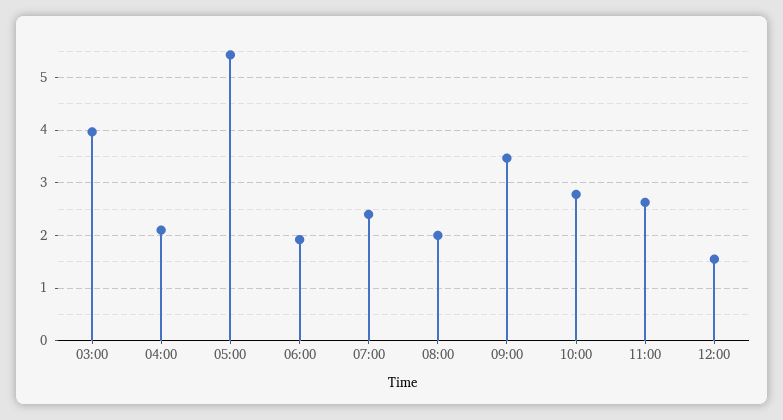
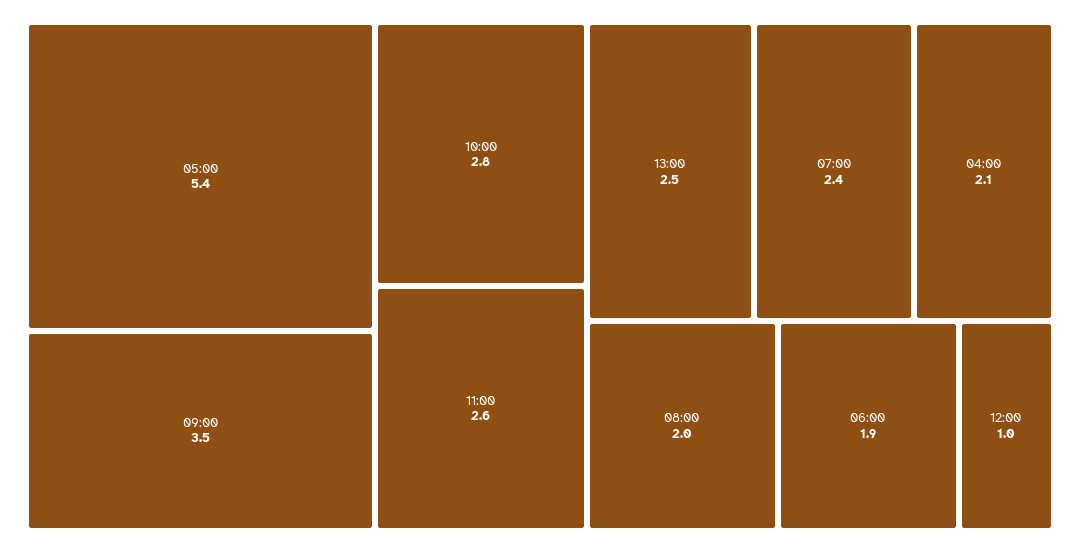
03:00: 4 -> none
12:00: 1.6 -> 1
13:00: none -> 2.5

